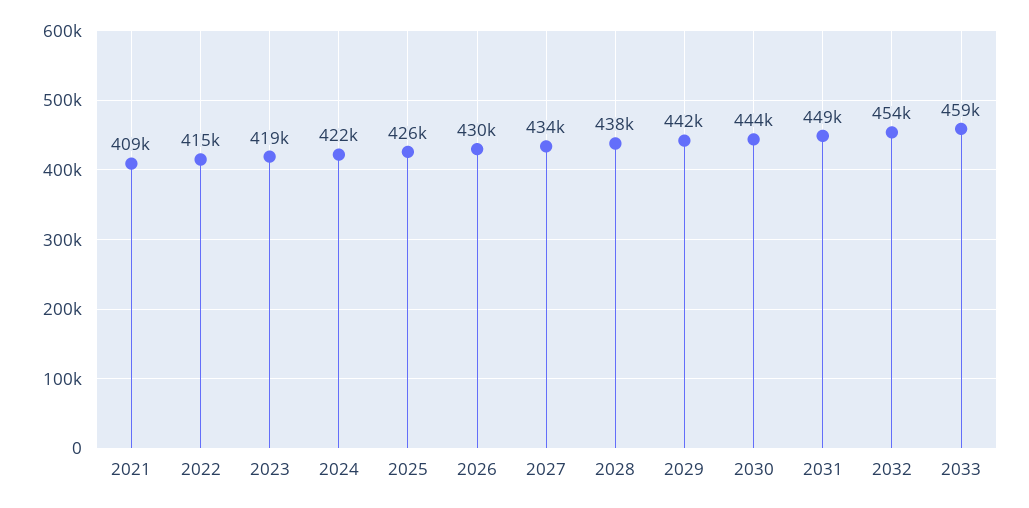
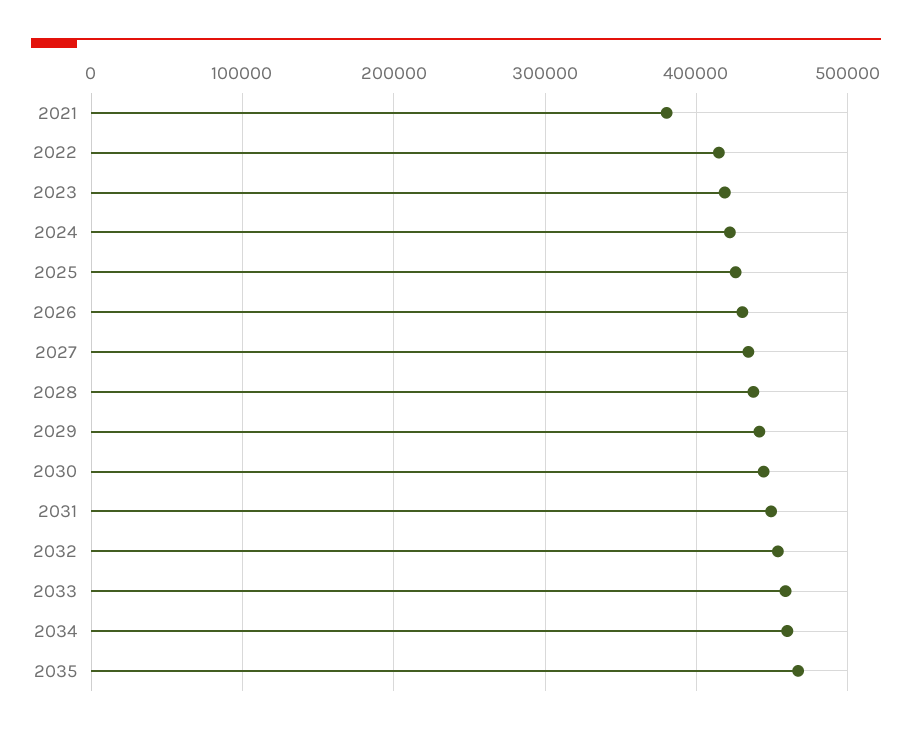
2021: 409000 -> 380000
2034: none -> 460000
2035: none -> 470000

